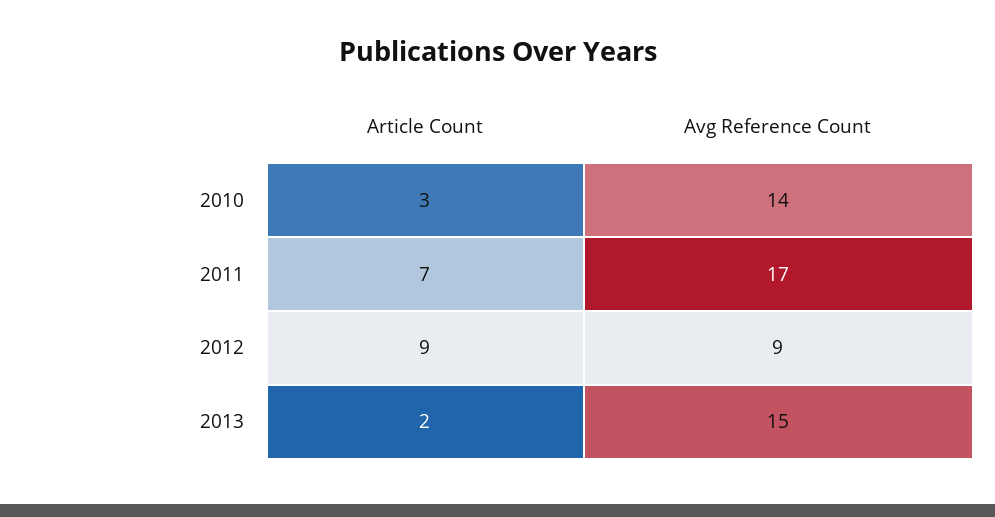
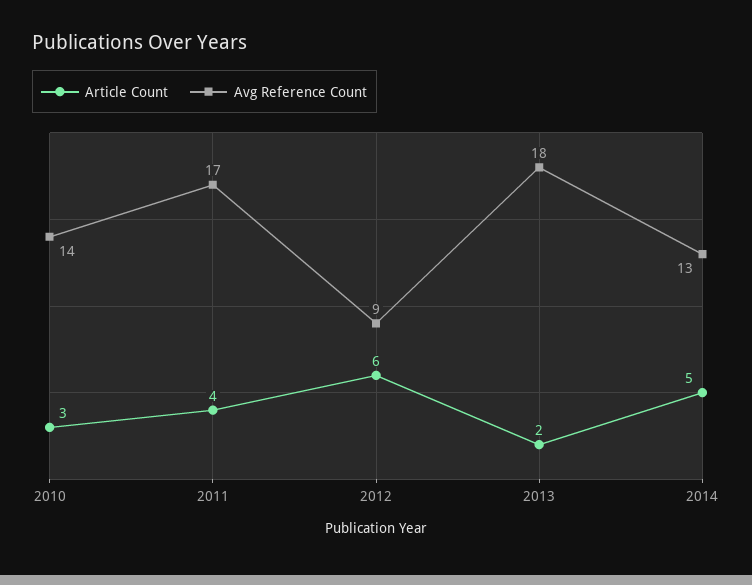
Article Count, 2011: 7 -> 4
Article Count, 2012: 9 -> 6
Avg Reference Count, 2013: 15 -> 18
Article Count, 2014: none -> 5
Avg Reference Count, 2014: none -> 13

